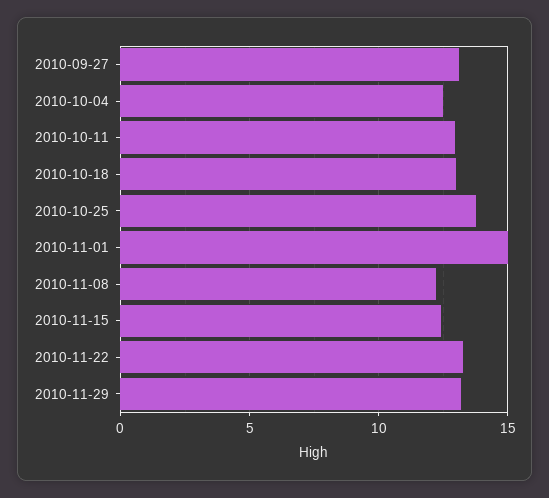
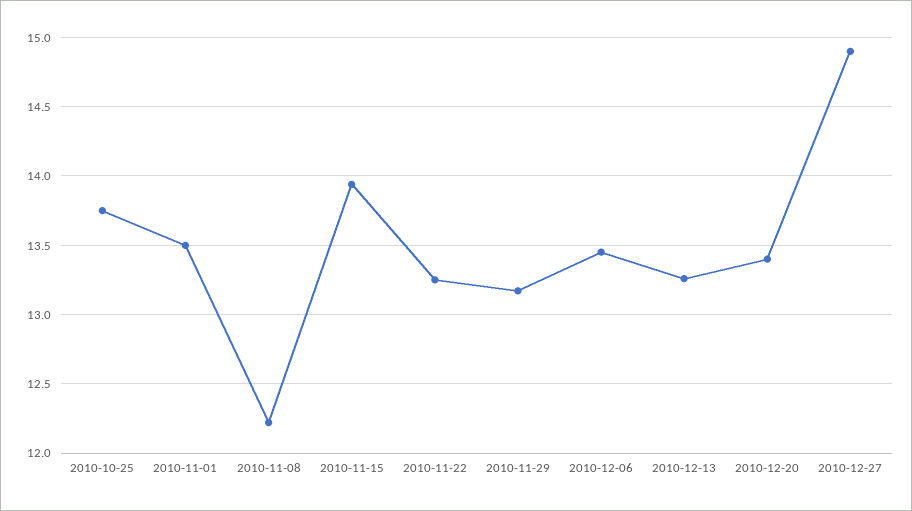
2010-09-27: 13 -> none
2010-10-04: 12.5 -> none
2010-10-11: 13 -> none
2010-10-18: 13 -> none
2010-11-01: 15 -> 13.5
2010-11-15: 12.5 -> 13.95
2010-12-06: none -> 13.45
2010-12-13: none -> 13.25
2010-12-20: none -> 13.4
2010-12-27: none -> 14.9

